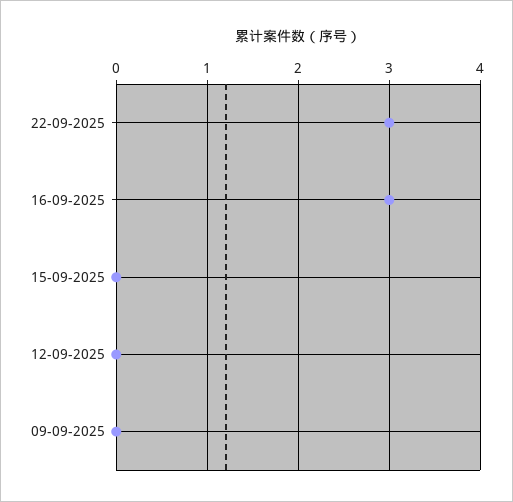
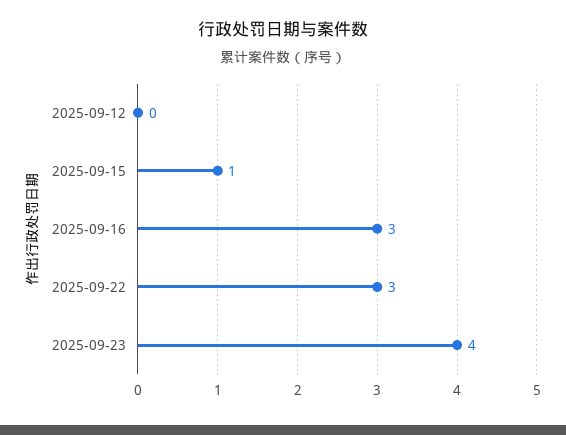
15-09-2025: 0 -> 1
09-09-2025: 0 -> none
2025-09-23: none -> 4

